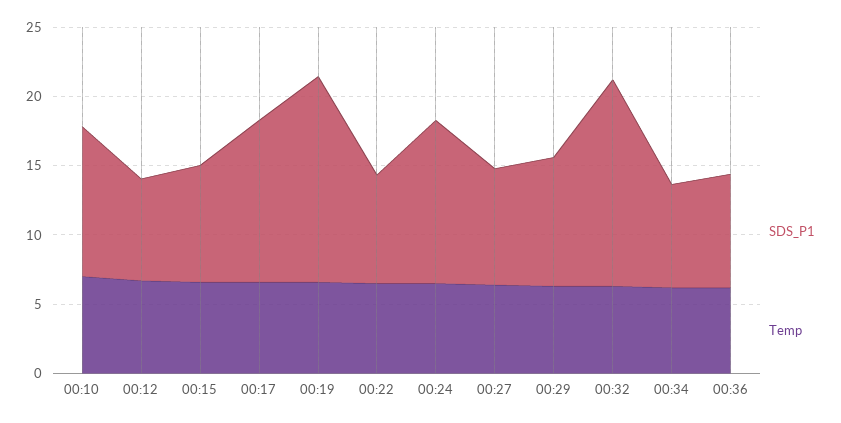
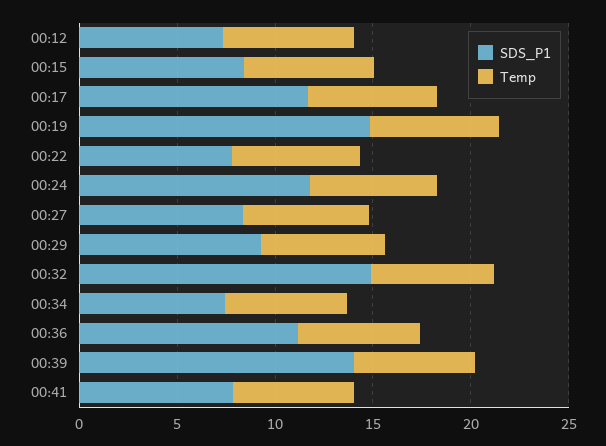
SDS_P1, 00:10: 11 -> none
Temp, 00:10: 7 -> none
SDS_P1, 00:36: 8 -> 11
SDS_P1, 00:39: none -> 14
Temp, 00:39: none -> 6
SDS_P1, 00:41: none -> 8
Temp, 00:41: none -> 6

